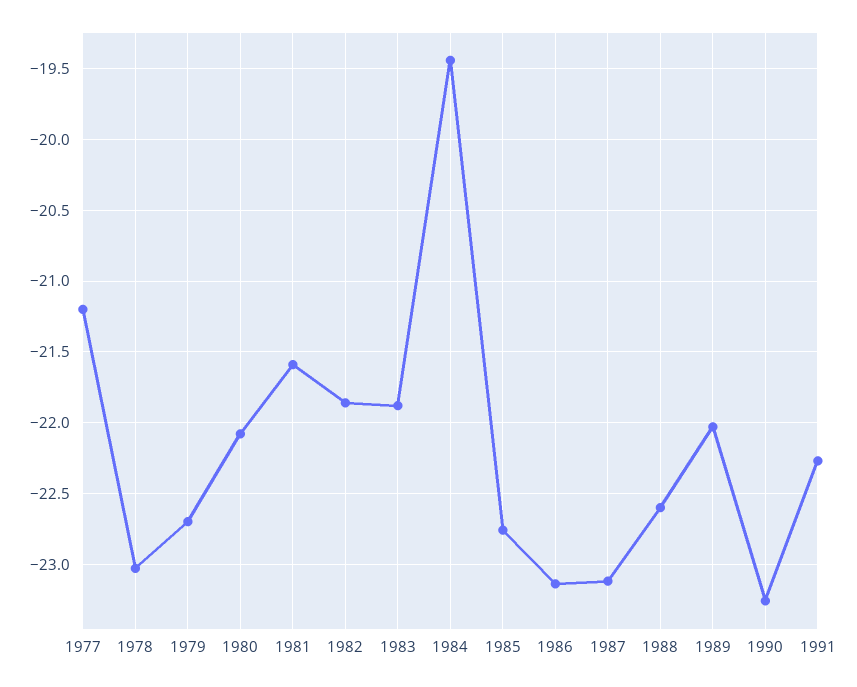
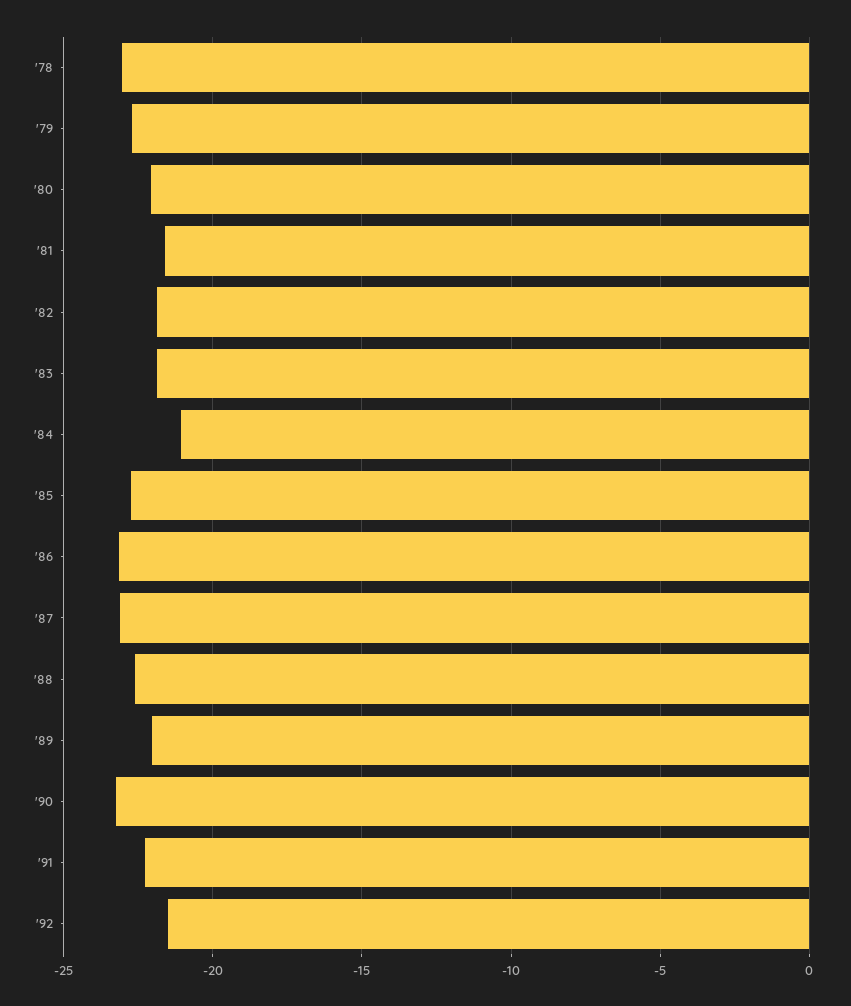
1977: -21.2 -> none
1984: -19.45 -> -21
'92: none -> -21.5

